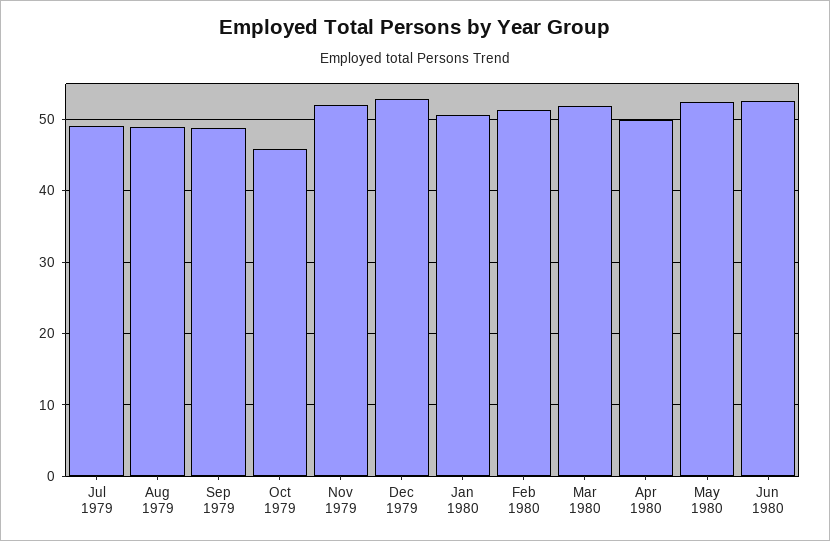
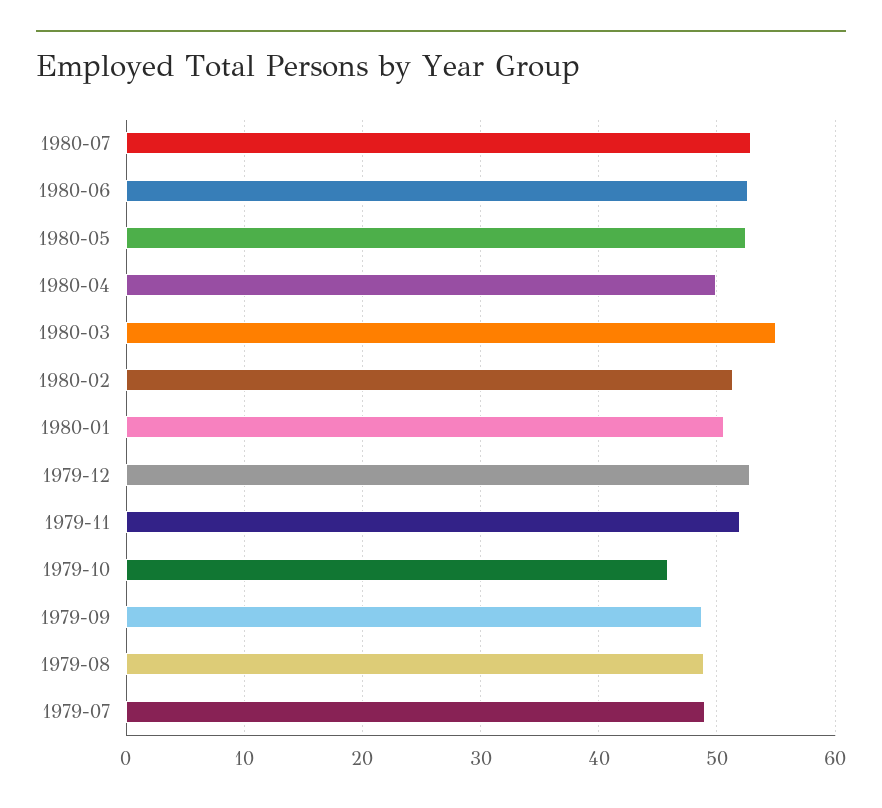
Mar 1980: 52 -> 55
1980-07: none -> 53

